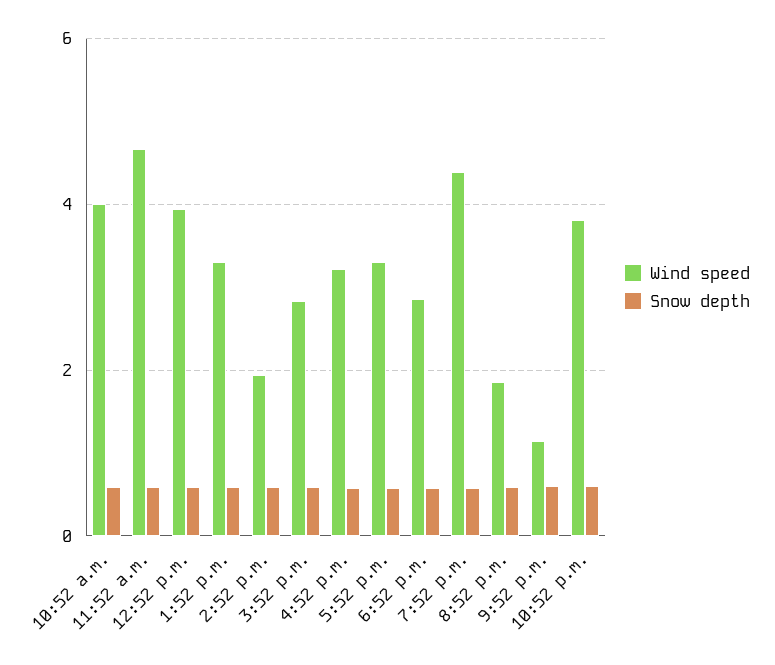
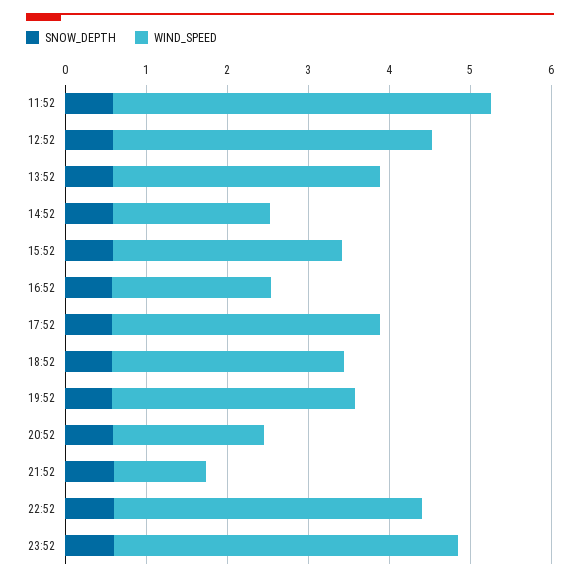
Wind speed, 10:52 a.m.: 4 -> none
Snow depth, 10:52 a.m.: 0.6 -> none
Wind speed, 4:52 p.m.: 3.2 -> 2
Wind speed, 7:52 p.m.: 4.4 -> 3
Snow depth, 23:52: none -> 0.6
Wind speed, 23:52: none -> 4.2

